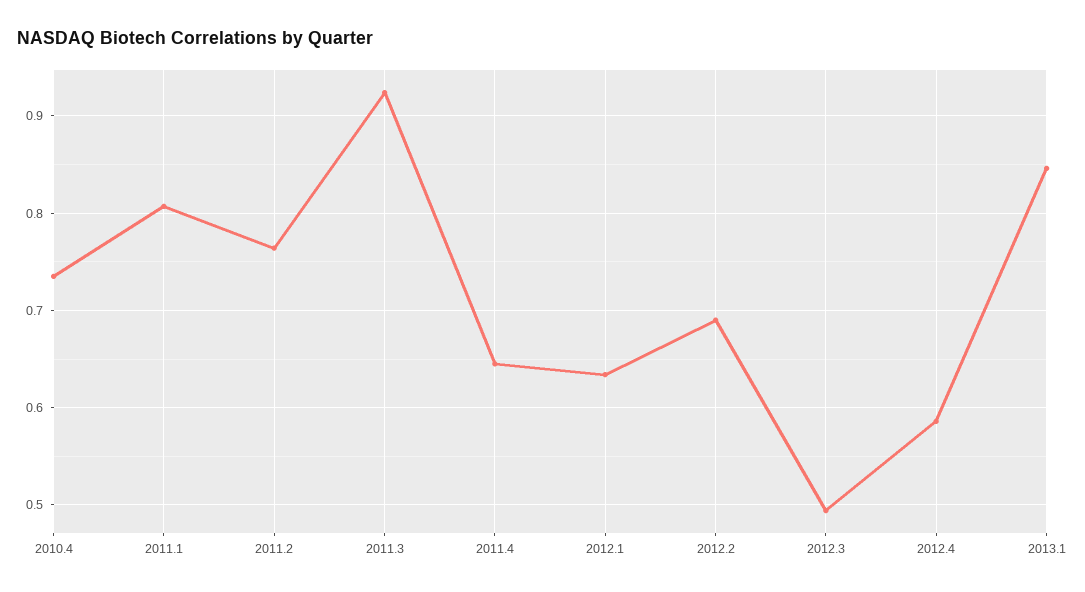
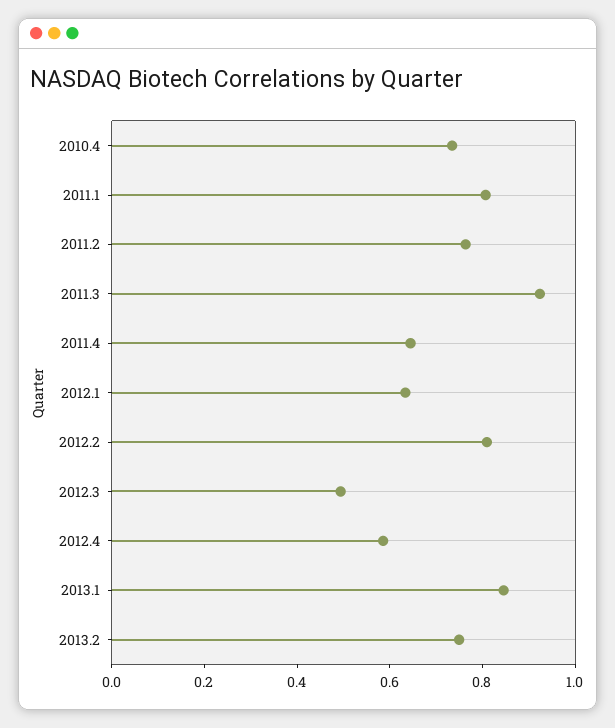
2012.2: 0.69 -> 0.8
2013.2: none -> 0.75

